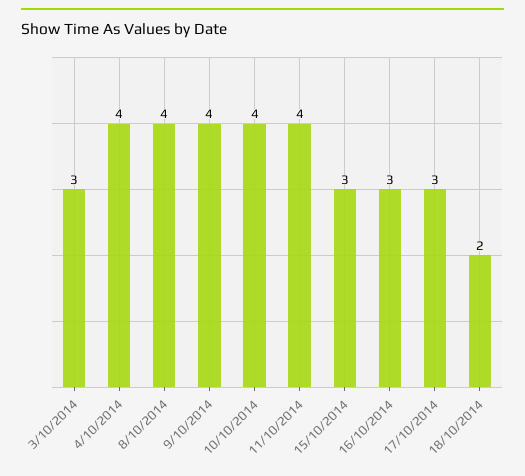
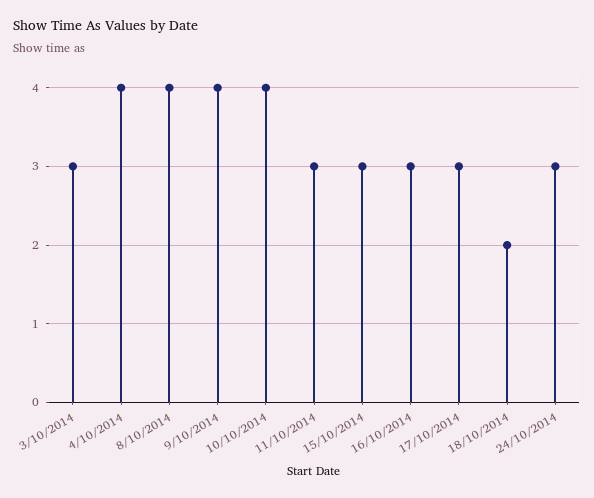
11/10/2014: 4 -> 3
24/10/2014: none -> 3

